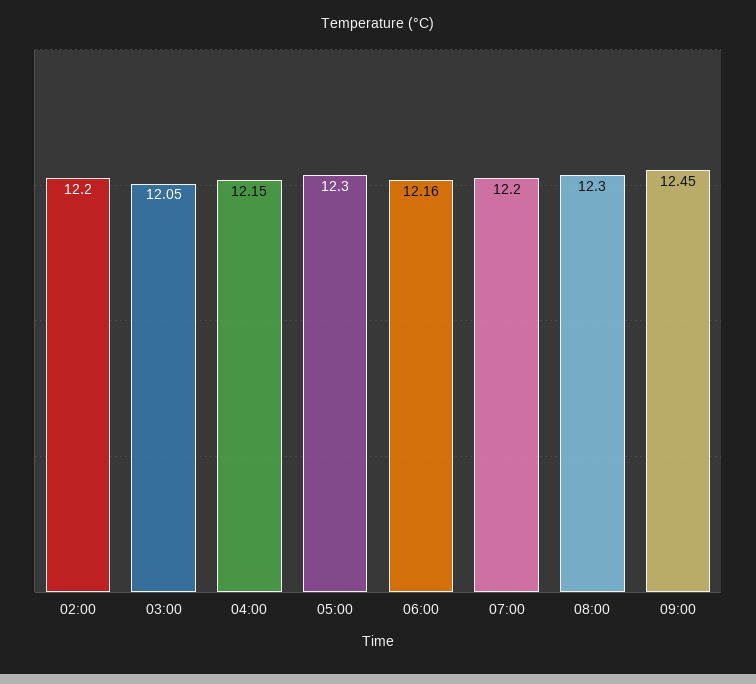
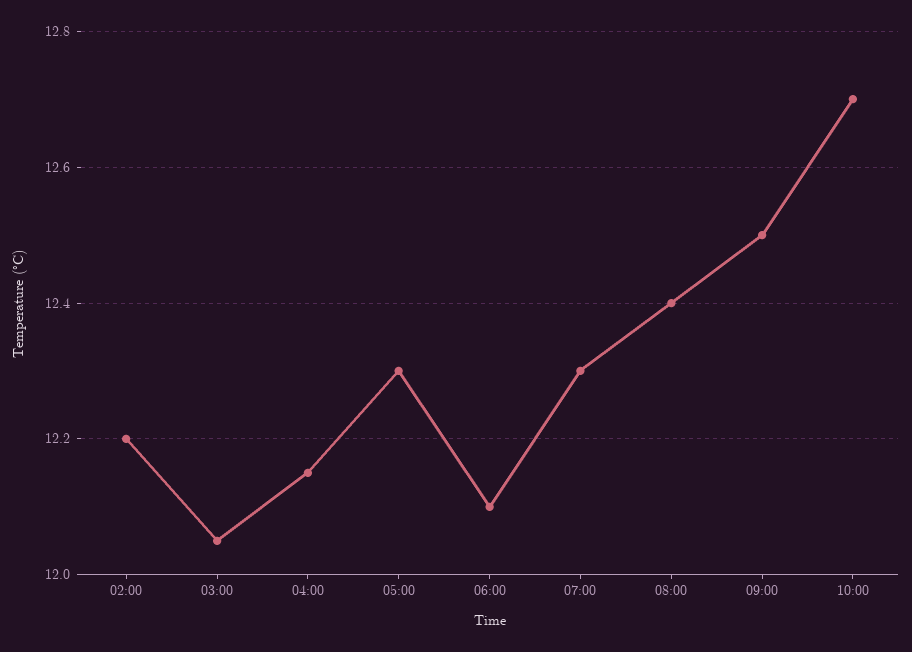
06:00: 12.16 -> 12.1
07:00: 12.2 -> 12.3
08:00: 12.3 -> 12.4
09:00: 12.45 -> 12.5
10:00: none -> 12.7

